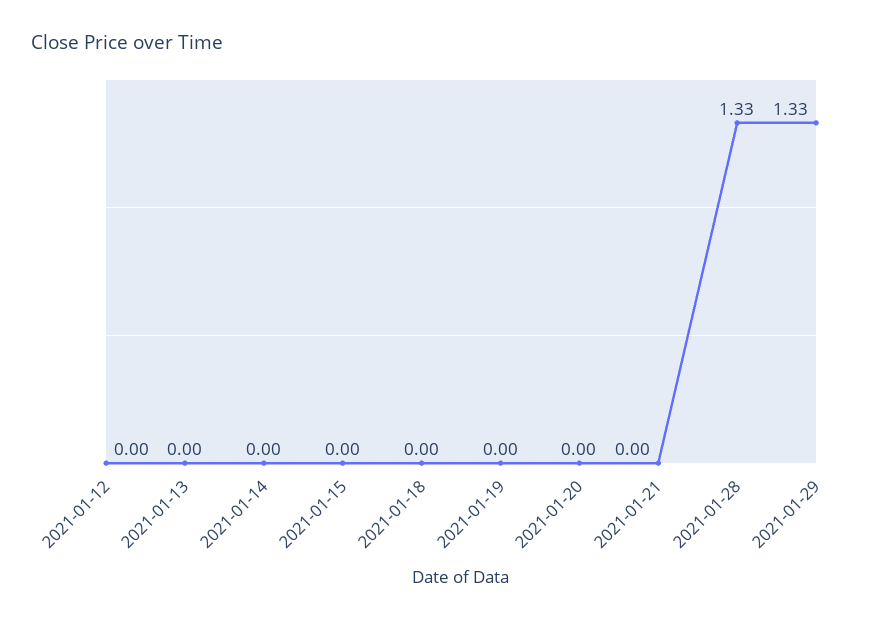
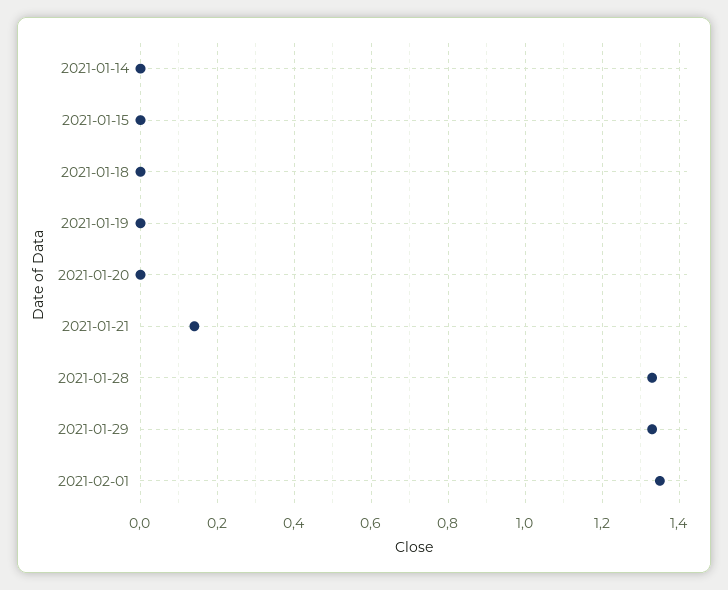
2021-01-12: 0 -> none
2021-01-13: 0 -> none
2021-01-21: 0 -> 0.15
2021-02-01: none -> 1.35

